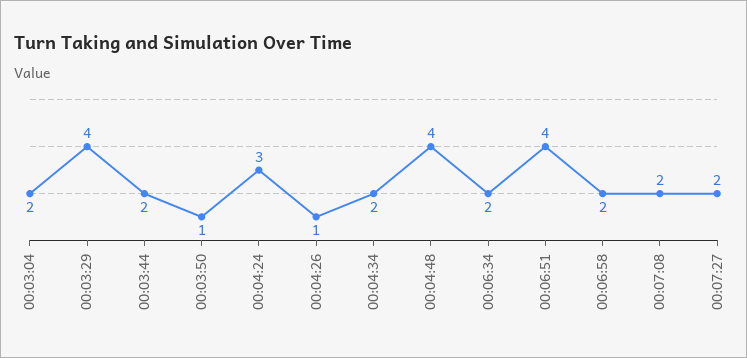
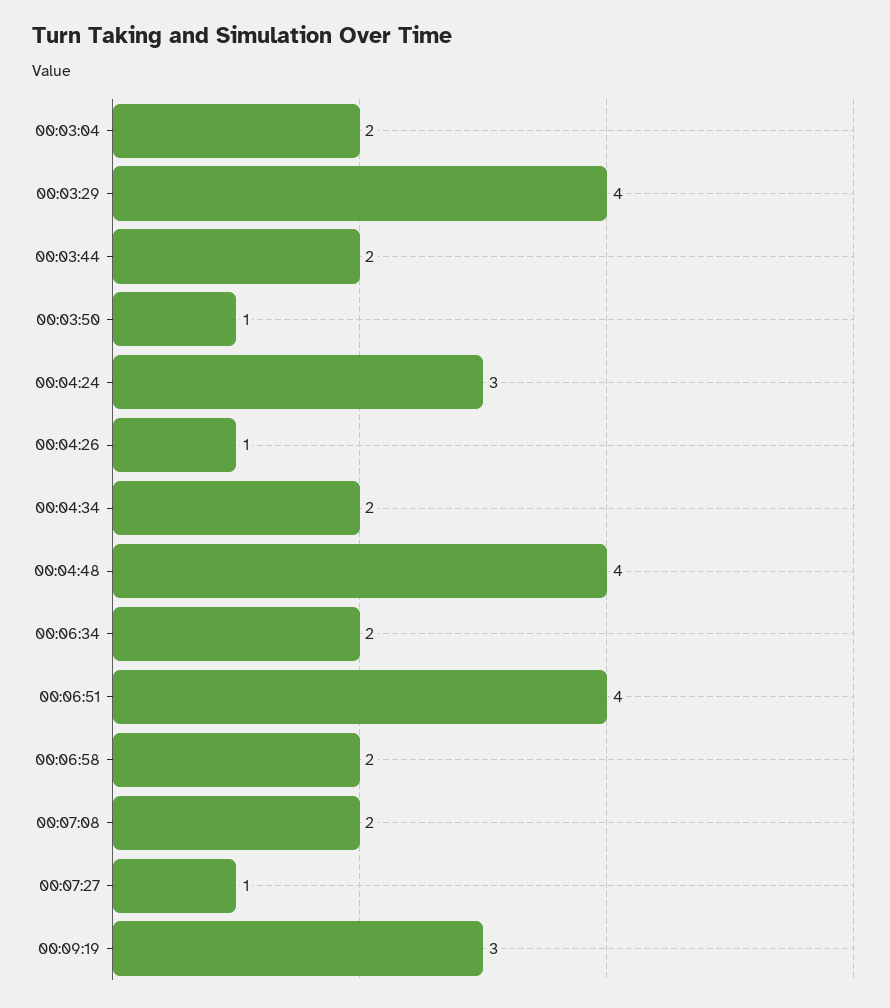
00:07:27: 2 -> 1
00:09:19: none -> 3

